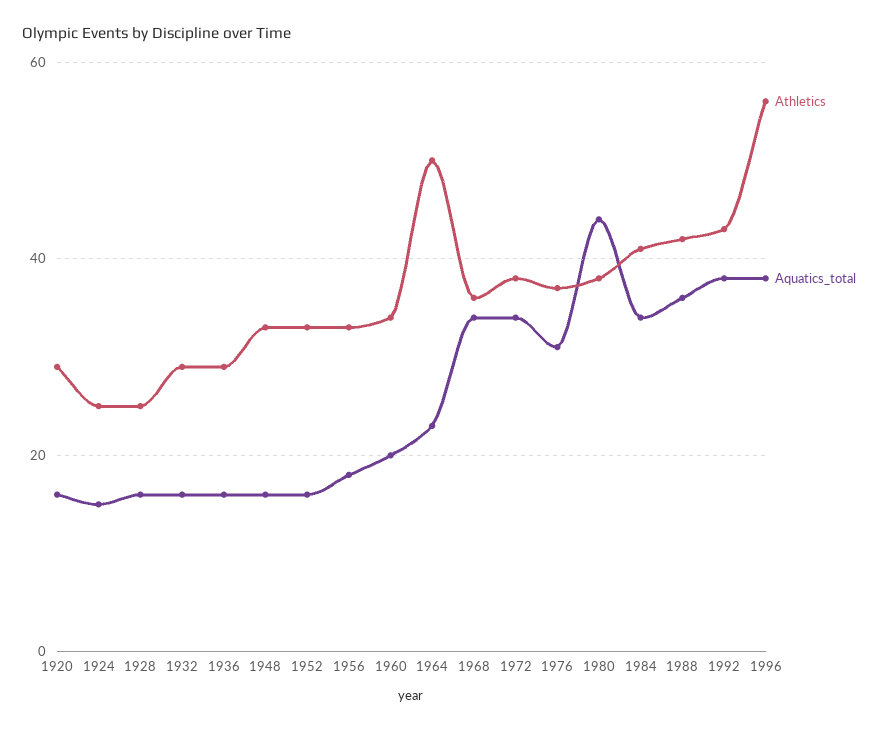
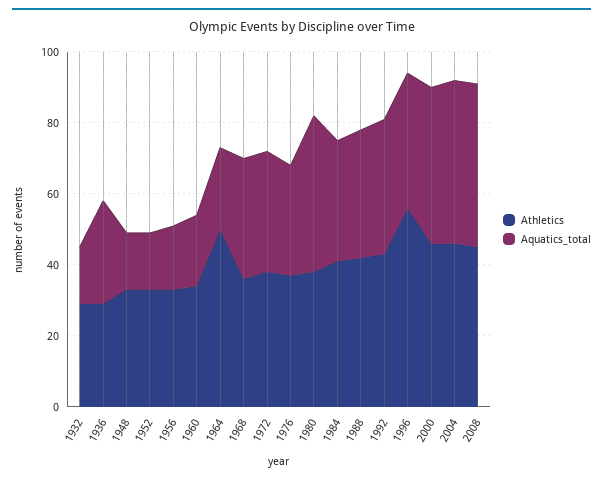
Athletics, 1920: 30 -> none
Aquatics_total, 1920: 15 -> none
Athletics, 1924: 25 -> none
Aquatics_total, 1924: 15 -> none
Athletics, 1928: 25 -> none
Aquatics_total, 1928: 15 -> none
Aquatics_total, 1936: 15 -> 30
Athletics, 2000: none -> 45
Aquatics_total, 2000: none -> 45
Athletics, 2004: none -> 45
Aquatics_total, 2004: none -> 45
Athletics, 2008: none -> 45
Aquatics_total, 2008: none -> 45

